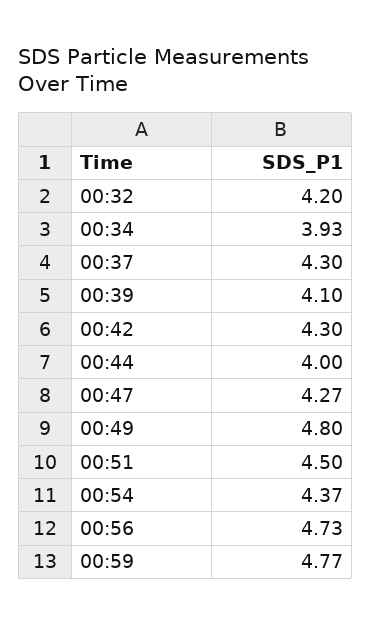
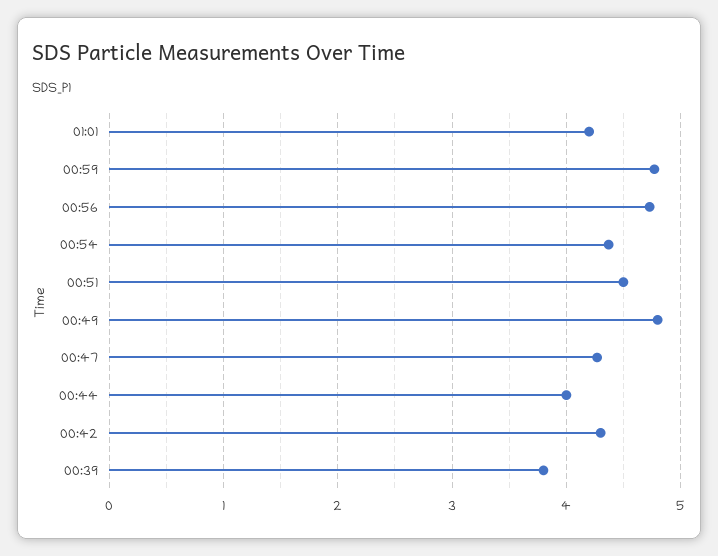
00:32: 4.2 -> none
00:34: 3.93 -> none
00:37: 4.3 -> none
00:39: 4.1 -> 3.8
01:01: none -> 4.2

